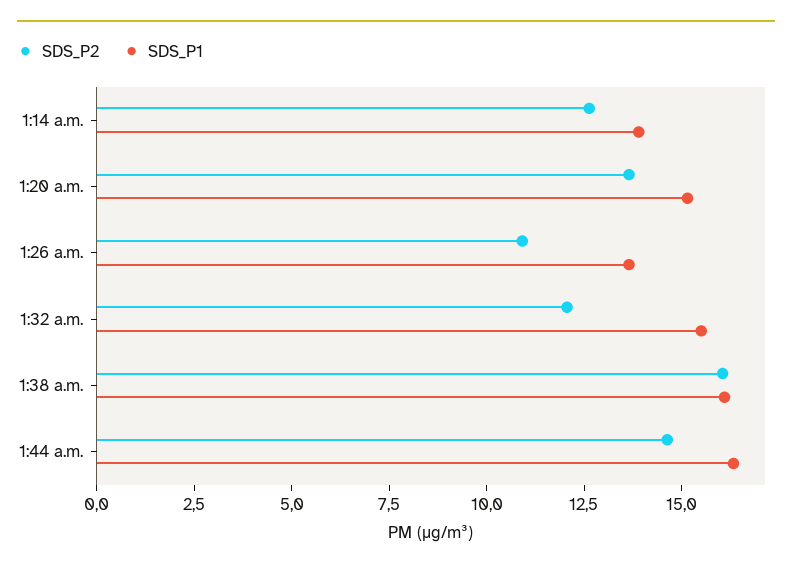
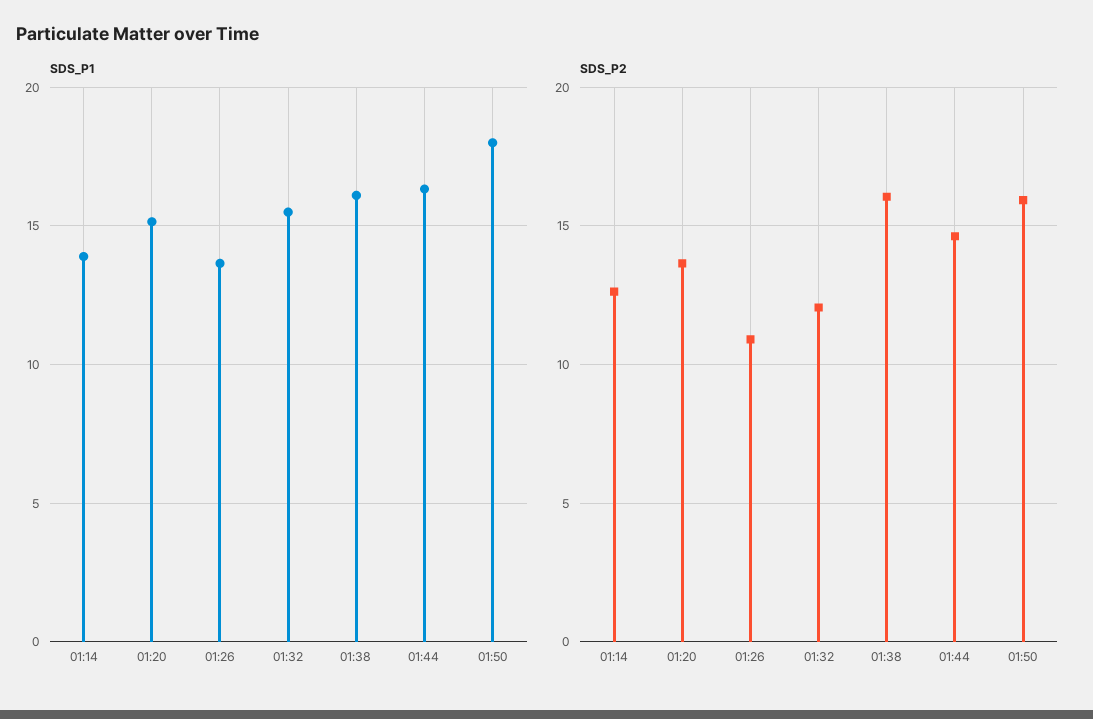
SDS_P1, 01:50: none -> 18
SDS_P2, 01:50: none -> 16

